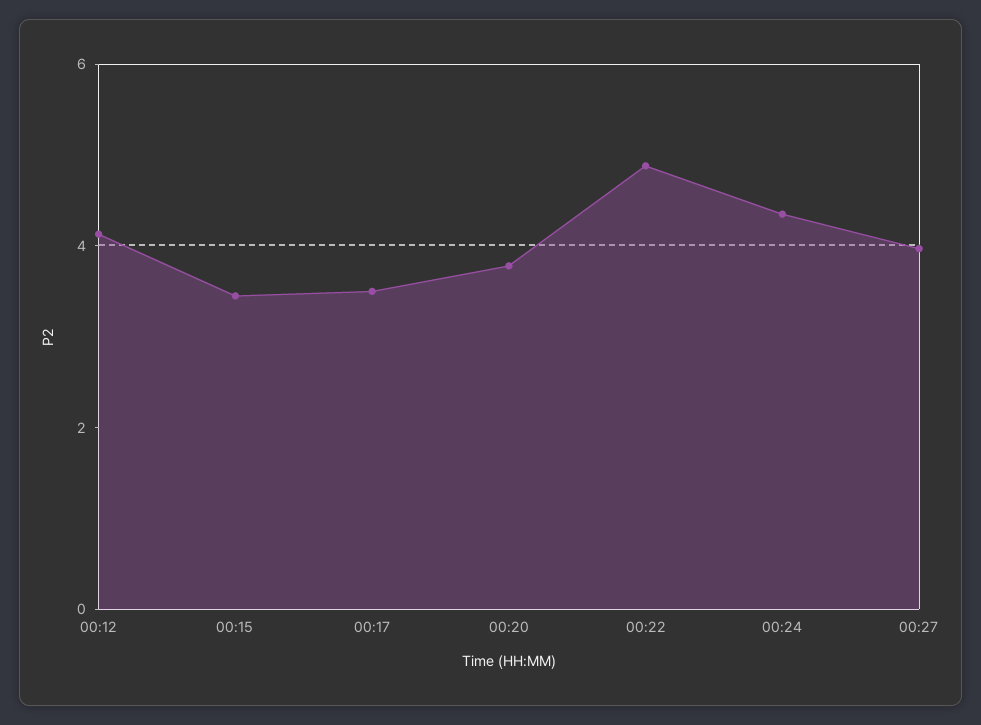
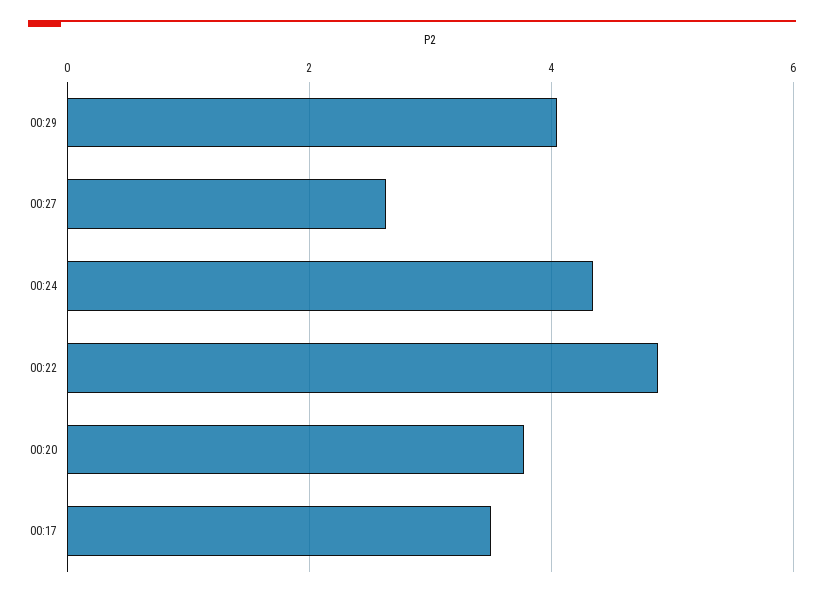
00:12: 4 -> none
00:15: 3.5 -> none
00:27: 4 -> 2.6
00:29: none -> 4

